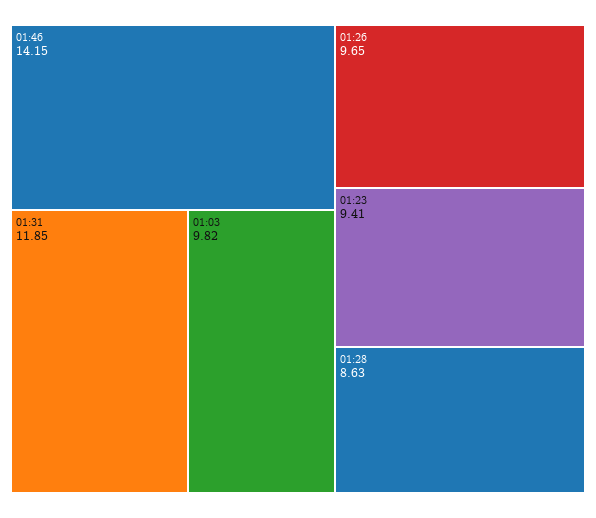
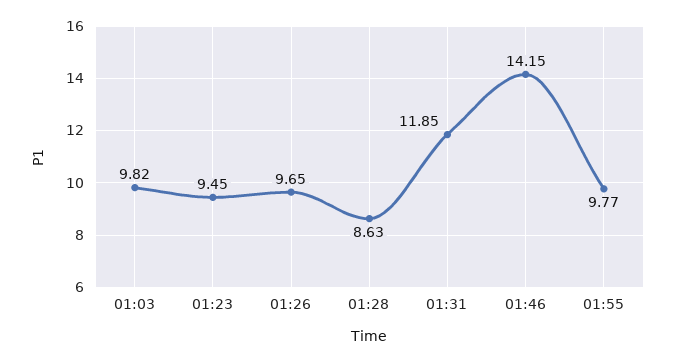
01:23: 9.41 -> 9.45
01:55: none -> 9.77

